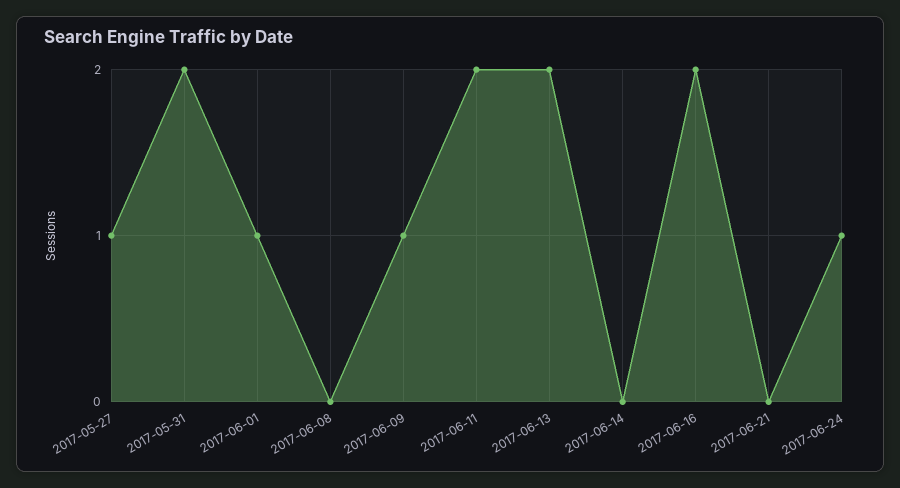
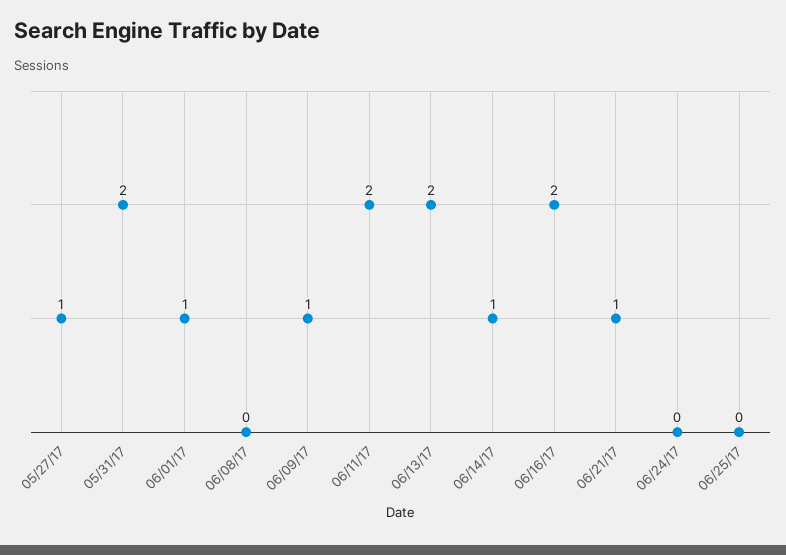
2017-06-14: 0 -> 1
2017-06-21: 0 -> 1
2017-06-24: 1 -> 0
06/25/17: none -> 0

